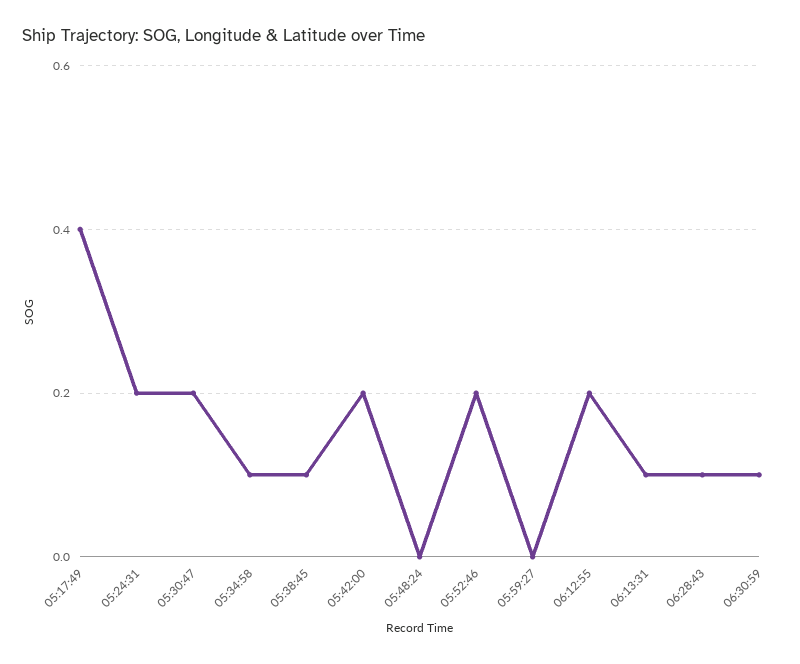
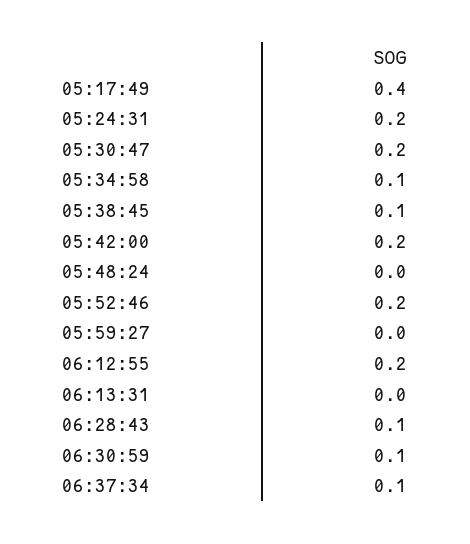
06:13:31: 0.1 -> 0
06:37:34: none -> 0.1

